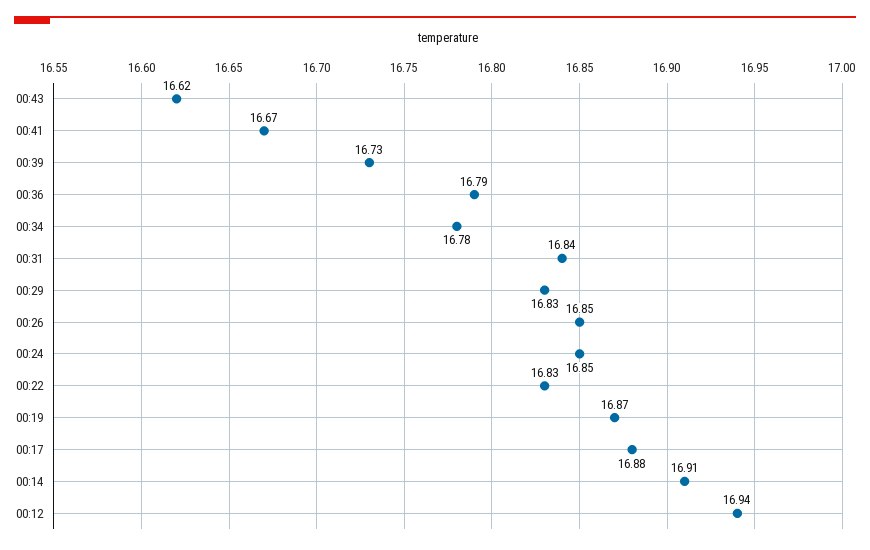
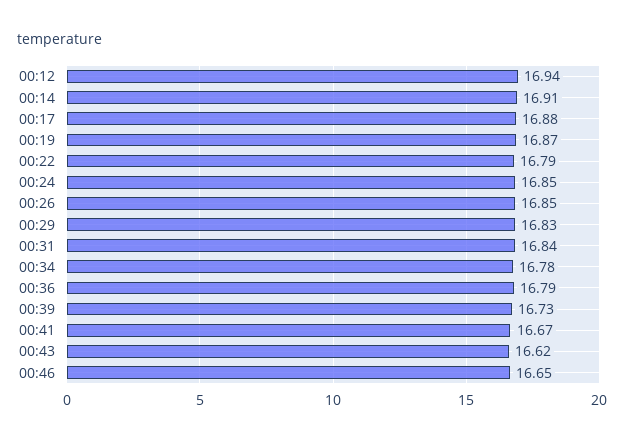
00:22: 16.83 -> 16.79
00:46: none -> 16.65

